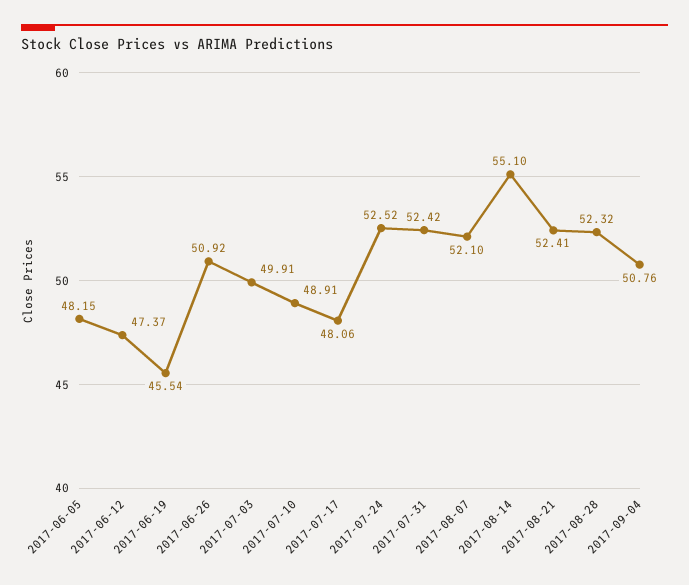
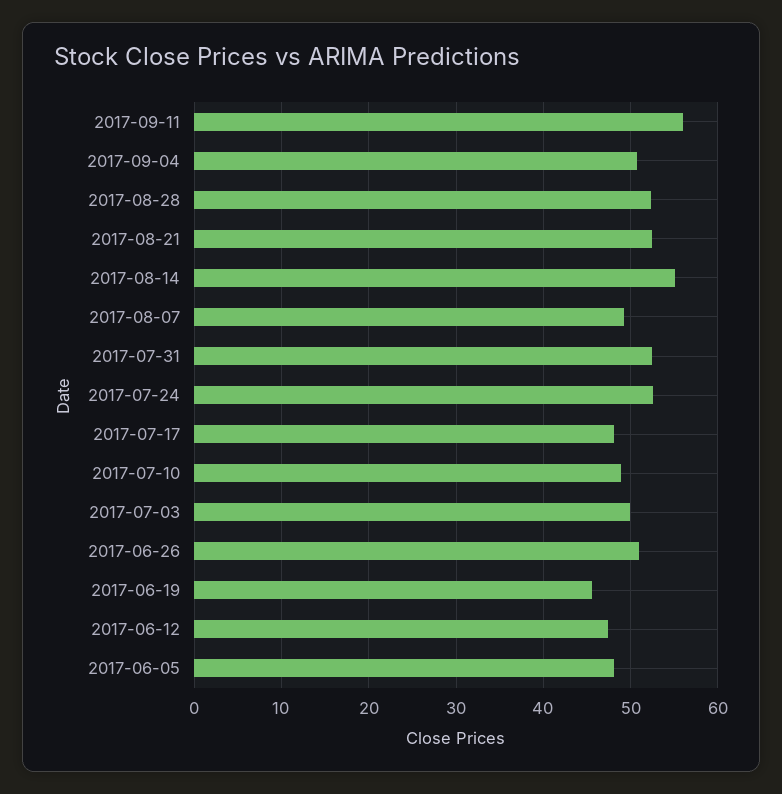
2017-08-07: 52.1 -> 49
2017-09-11: none -> 56

